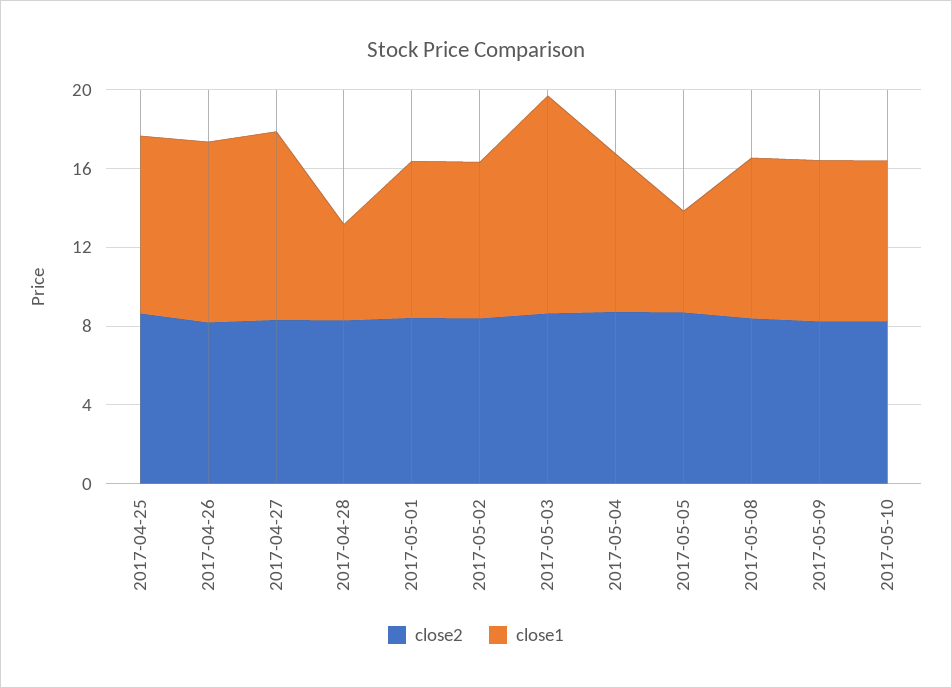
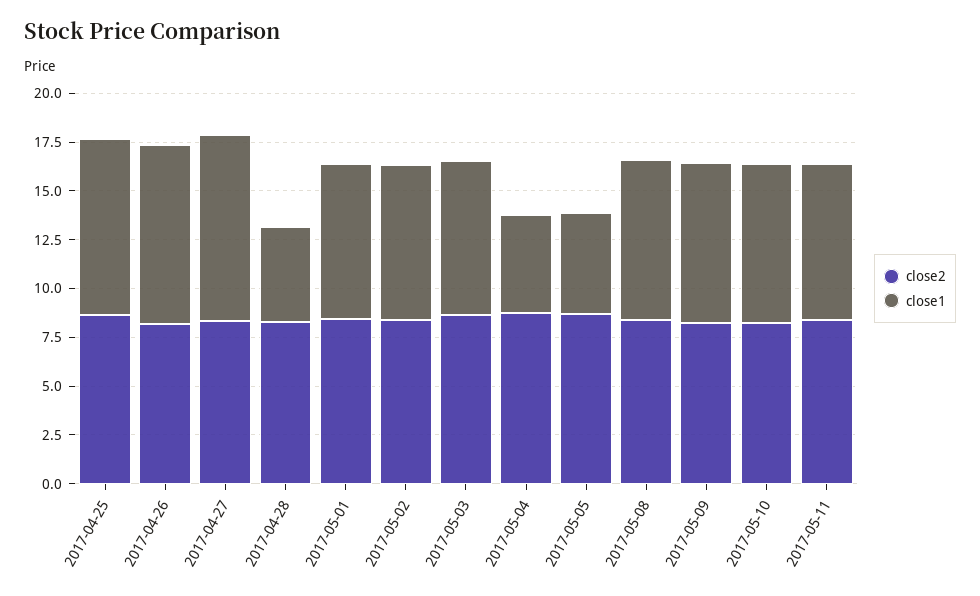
close1, 2017-05-03: 11 -> 8
close1, 2017-05-04: 8 -> 5
close2, 2017-05-11: none -> 8.5
close1, 2017-05-11: none -> 8

